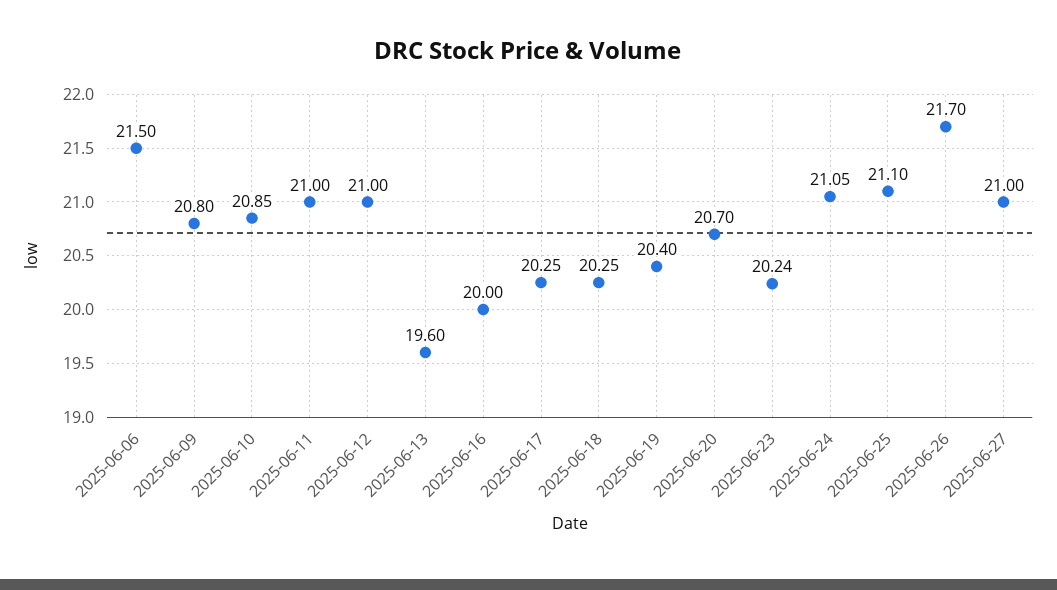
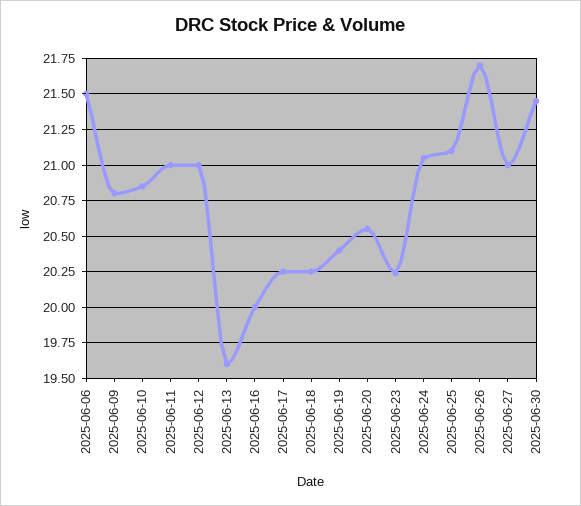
2025-06-20: 20.7 -> 20.55
2025-06-30: none -> 21.45

